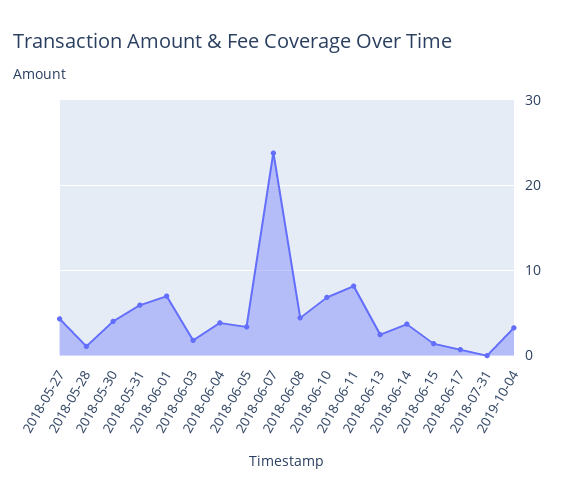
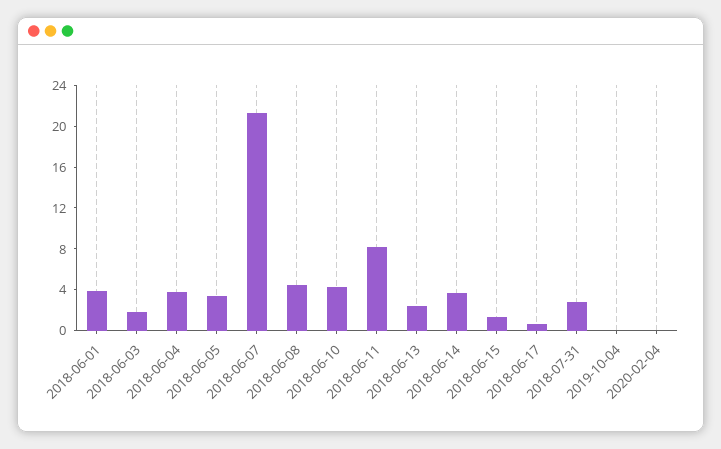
2018-05-27: 4 -> none
2018-05-28: 1 -> none
2018-05-30: 4 -> none
2018-05-31: 6 -> none
2018-06-01: 7 -> 4
2018-06-07: 24 -> 21
2018-06-10: 7 -> 4
2018-07-31: 0 -> 3
2019-10-04: 3 -> 0
2020-02-04: none -> 0

